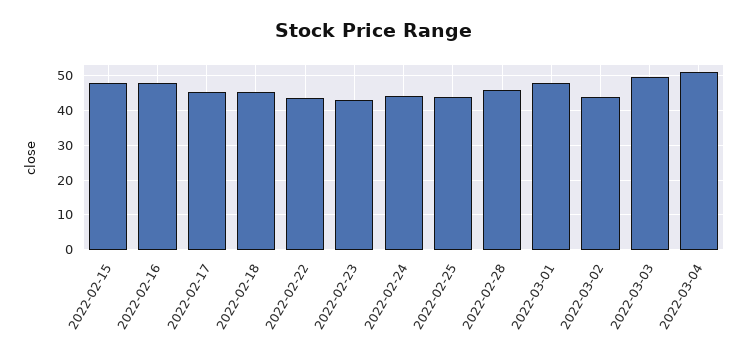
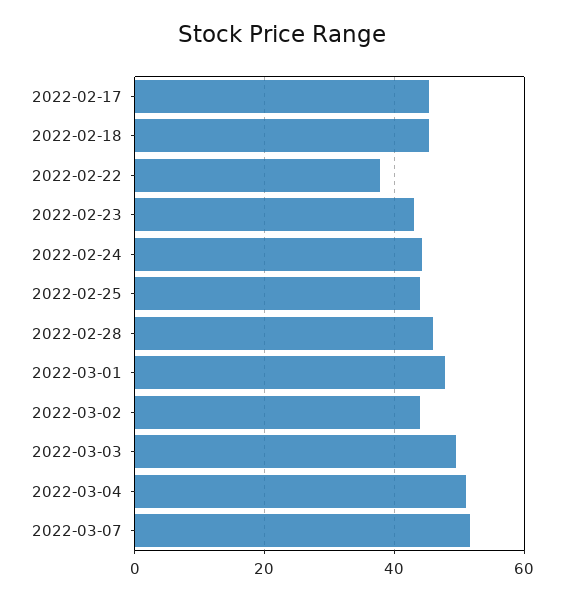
2022-02-15: 48 -> none
2022-02-16: 48 -> none
2022-02-22: 44 -> 38
2022-03-07: none -> 52

